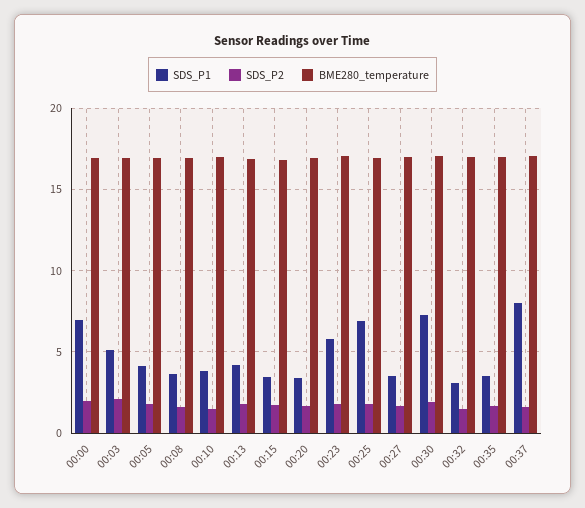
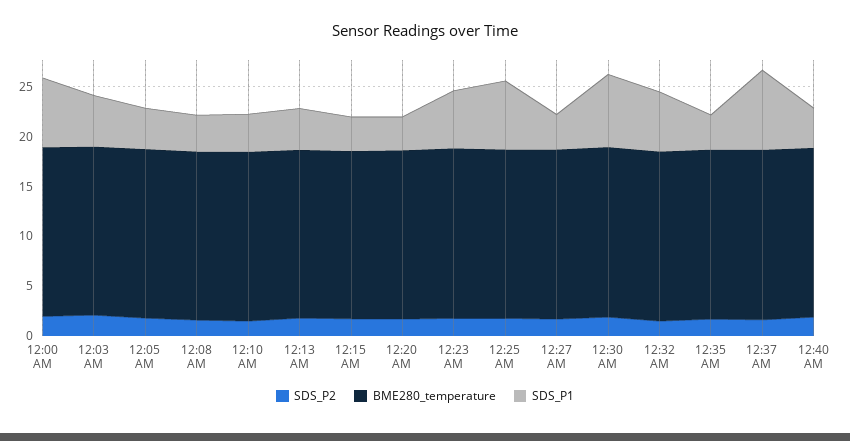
SDS_P1, 00:32: 3 -> 6
SDS_P2, 12:40 AM: none -> 2
BME280_temperature, 12:40 AM: none -> 17
SDS_P1, 12:40 AM: none -> 4

